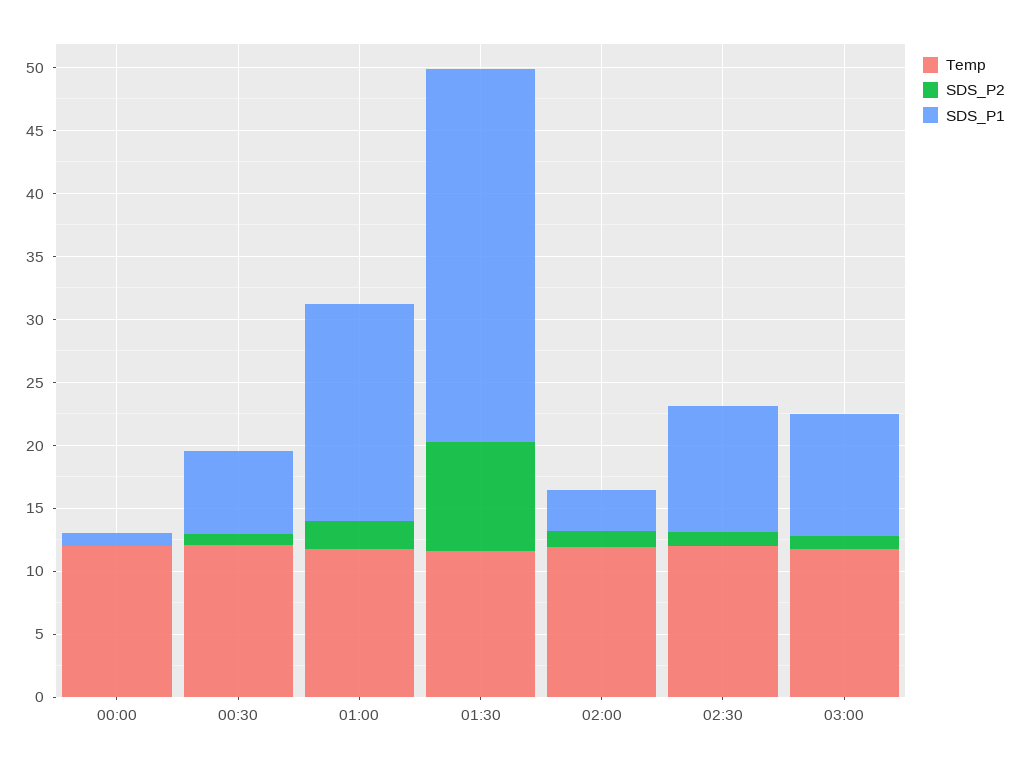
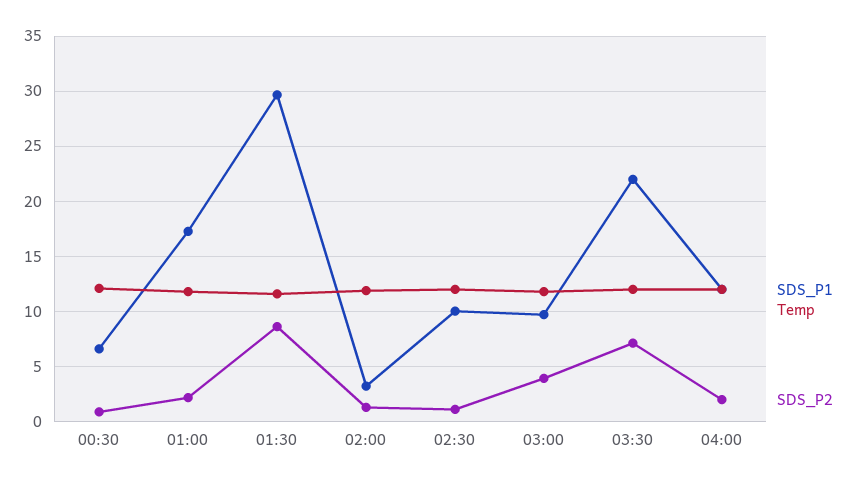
Temp, 00:00: 12 -> none
SDS_P2, 00:00: 0 -> none
SDS_P1, 00:00: 1 -> none
SDS_P2, 03:00: 1 -> 4
SDS_P1, 03:30: none -> 22
Temp, 03:30: none -> 12
SDS_P2, 03:30: none -> 7
SDS_P1, 04:00: none -> 12
Temp, 04:00: none -> 12
SDS_P2, 04:00: none -> 2

